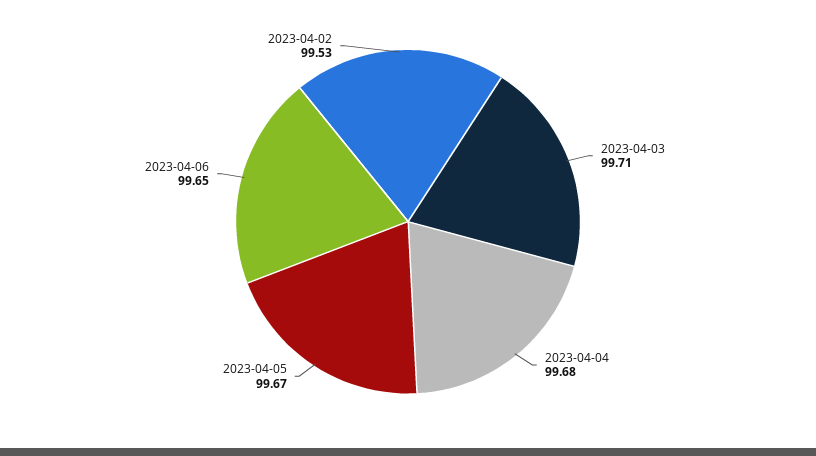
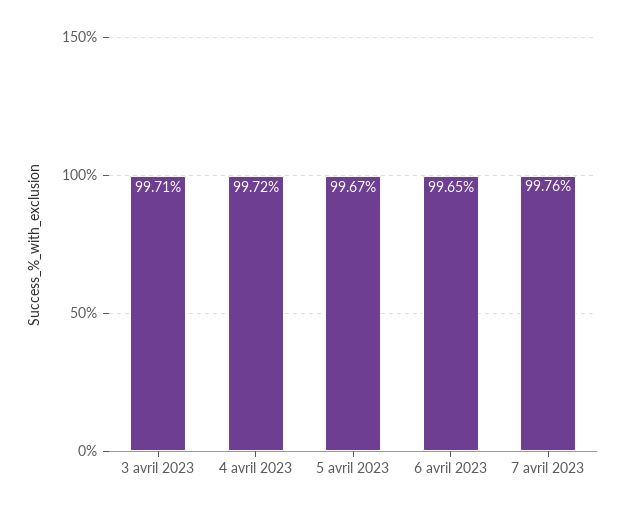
2023-04-04: 99.68 -> 99.72
2023-04-02: 99.53 -> none
7 avril 2023: none -> 99.76

